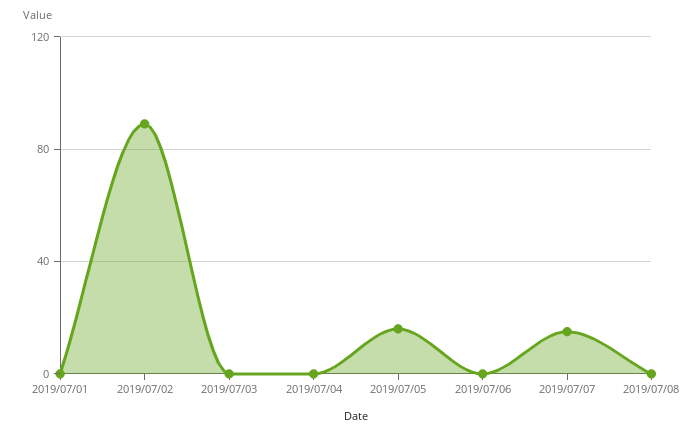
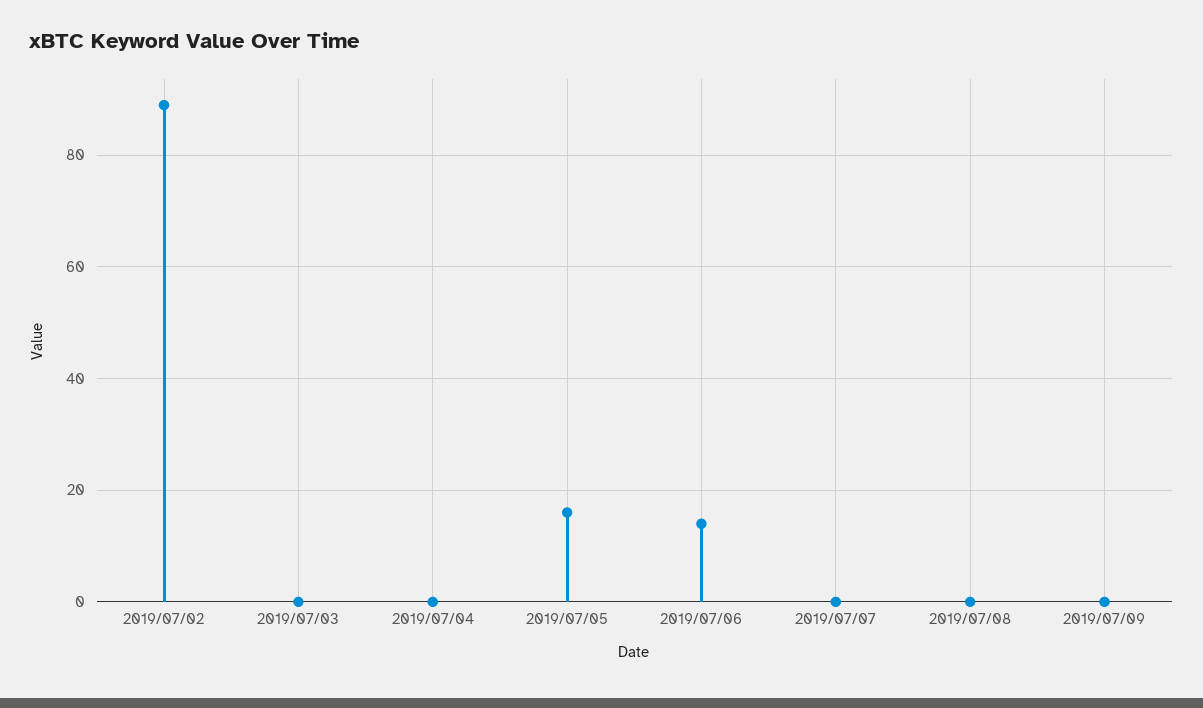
2019/07/01: 0 -> none
2019/07/06: 0 -> 15
2019/07/07: 15 -> 0
2019/07/09: none -> 0

